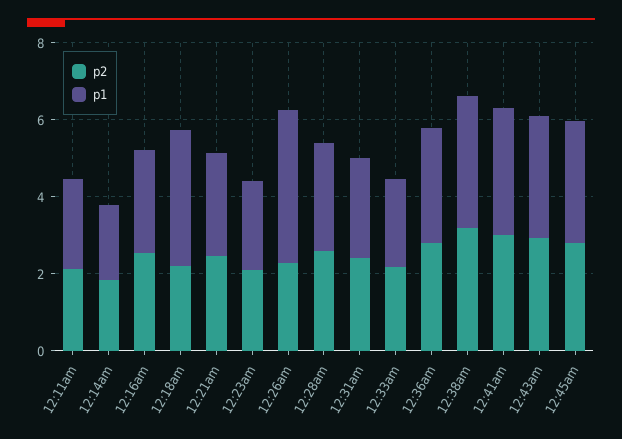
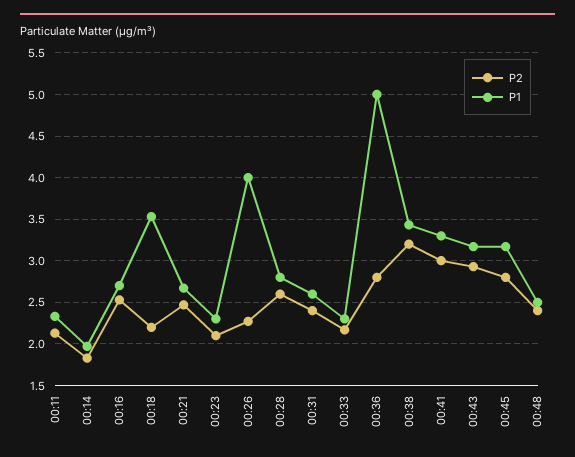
p1, 12:36am: 3 -> 5
p2, 00:48: none -> 2.4
p1, 00:48: none -> 2.5

